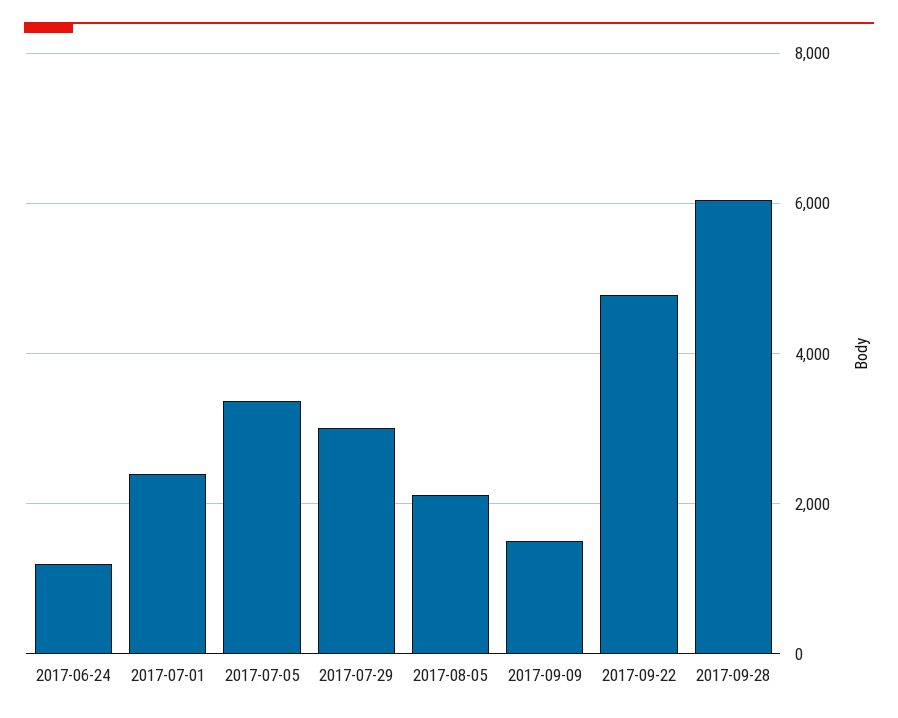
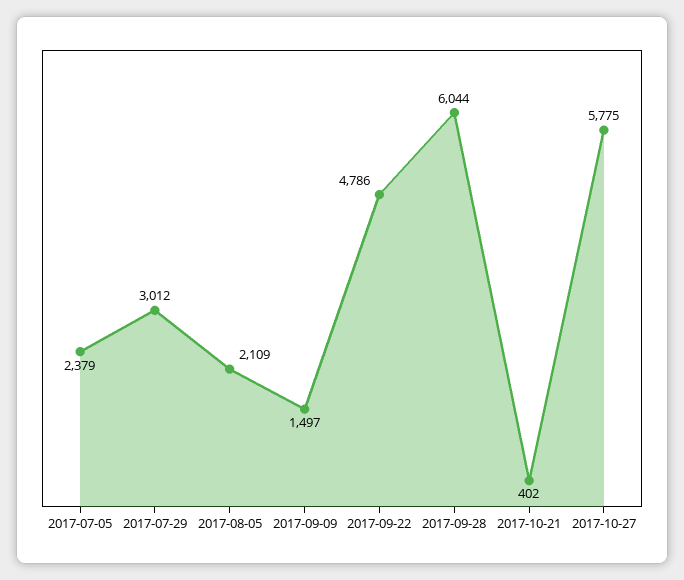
2017-06-24: 1200 -> none
2017-07-01: 2400 -> none
2017-07-05: 3400 -> 2379
2017-10-21: none -> 402
2017-10-27: none -> 5775

